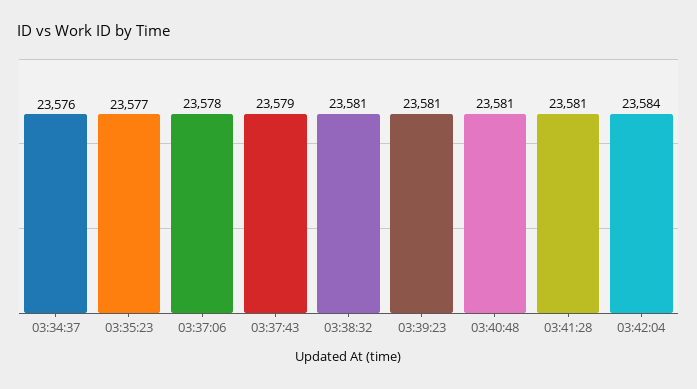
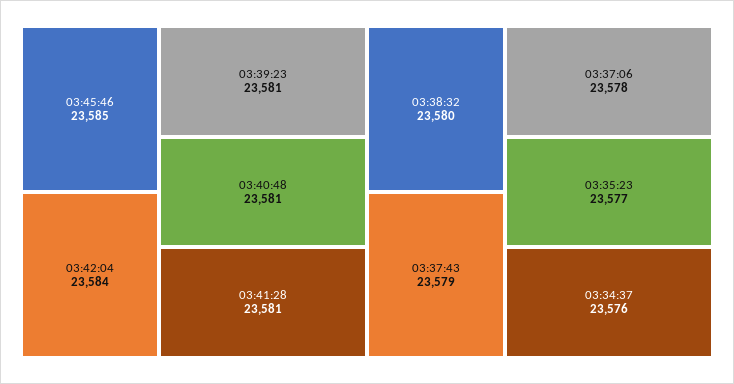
03:38:32: 23581 -> 23580
03:45:46: none -> 23585

